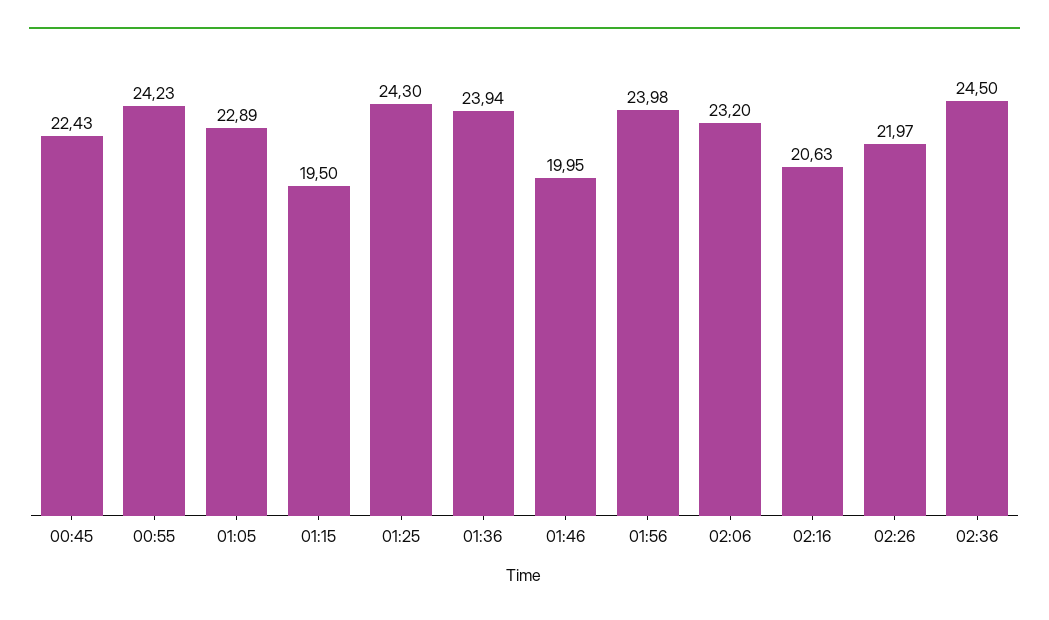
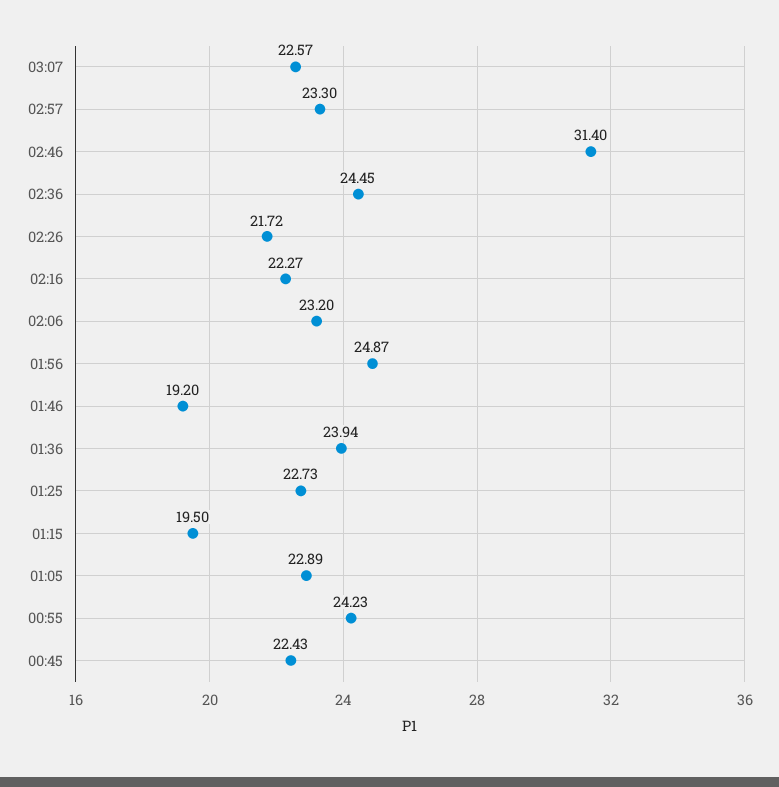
01:25: 24.3 -> 22.73
01:46: 19.95 -> 19.2
01:56: 23.98 -> 24.87
02:16: 20.63 -> 22.27
02:26: 21.97 -> 21.72
02:36: 24.5 -> 24.45
03:07: none -> 22.57
02:57: none -> 23.3
02:46: none -> 31.4

